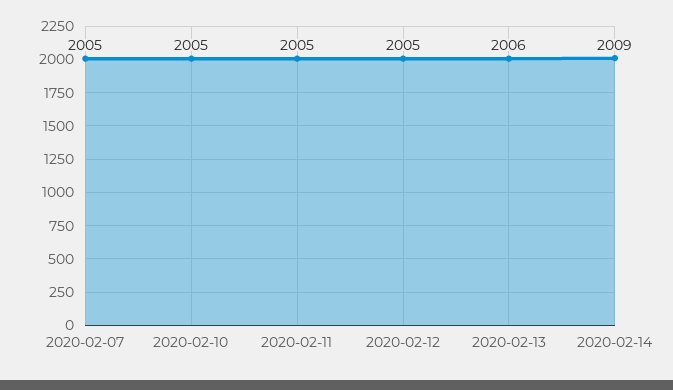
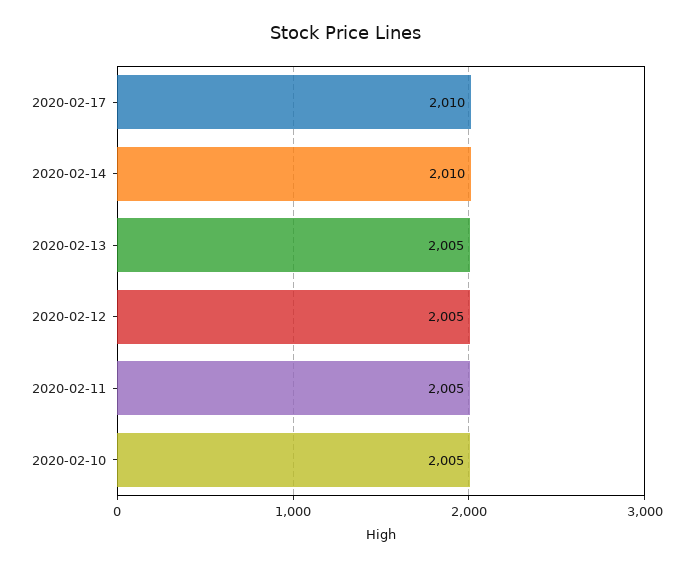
2020-02-07: 2005 -> none
2020-02-13: 2006 -> 2005
2020-02-14: 2009 -> 2010
2020-02-17: none -> 2010

